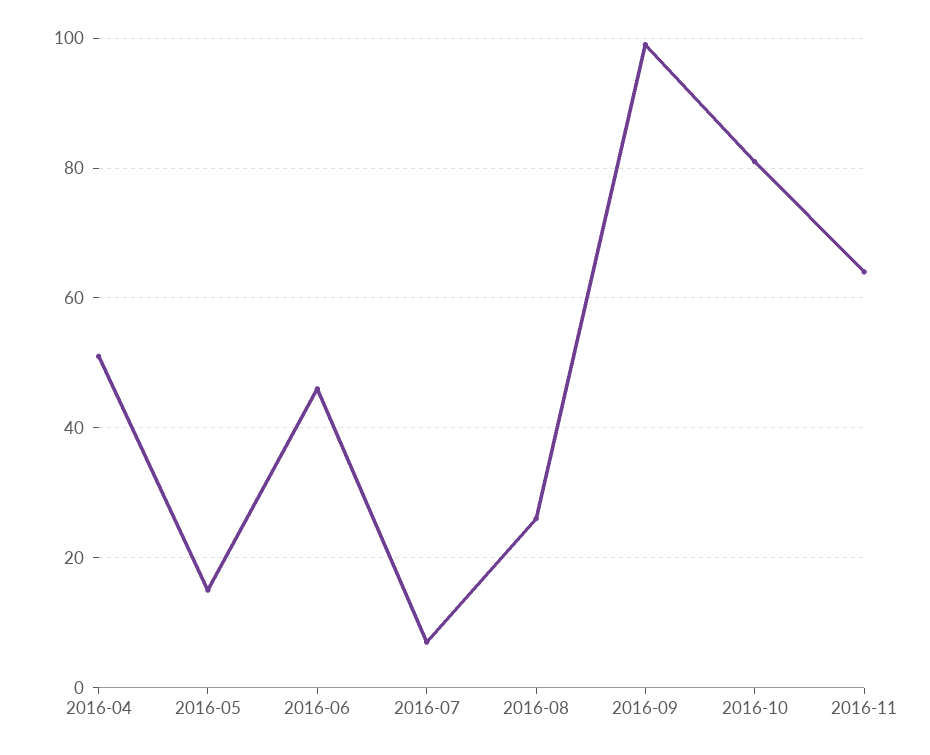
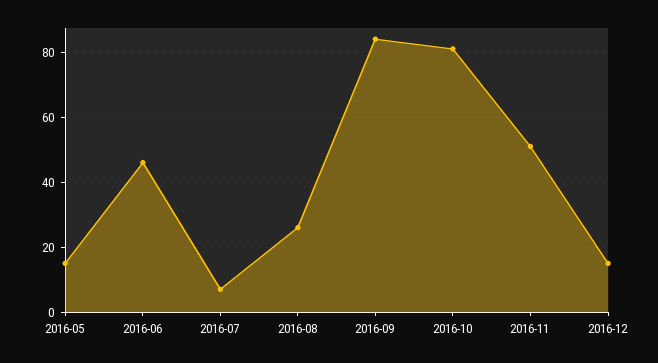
2016-04: 50 -> none
2016-09: 100 -> 85
2016-11: 65 -> 50
2016-12: none -> 15

